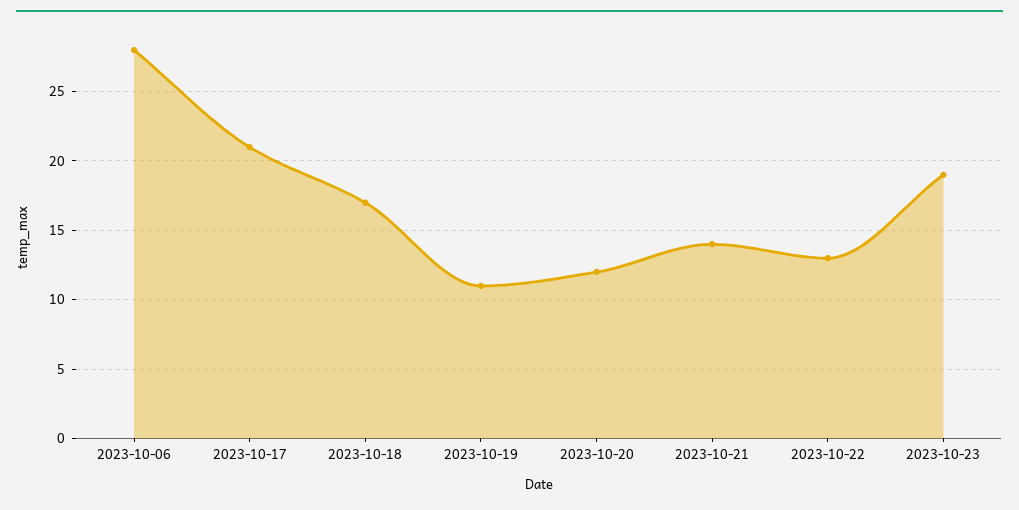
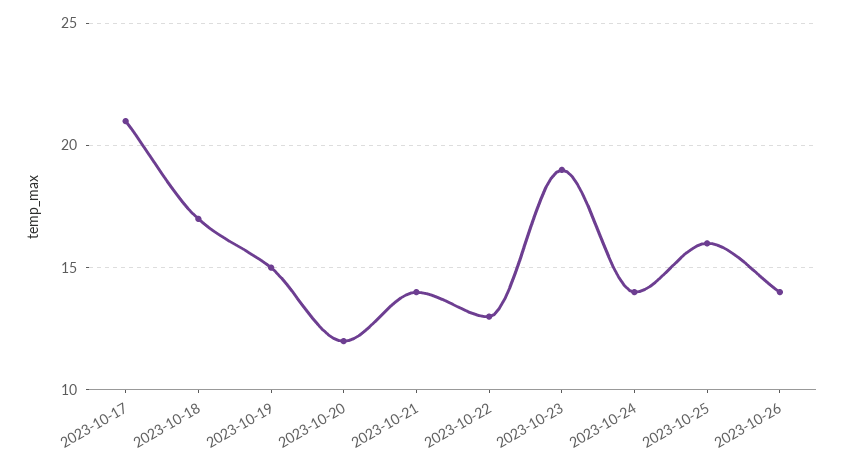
2023-10-06: 28 -> none
2023-10-19: 11 -> 15
2023-10-24: none -> 14
2023-10-25: none -> 16
2023-10-26: none -> 14

